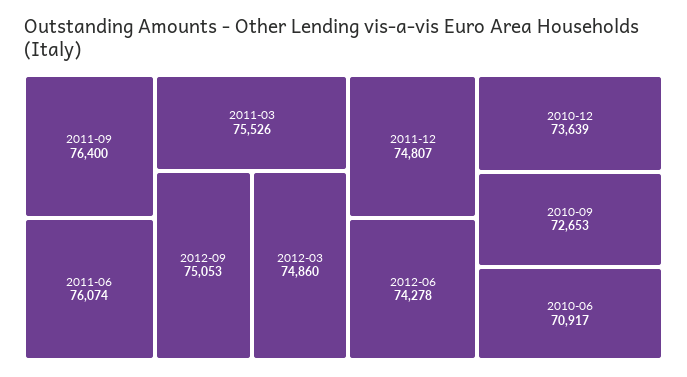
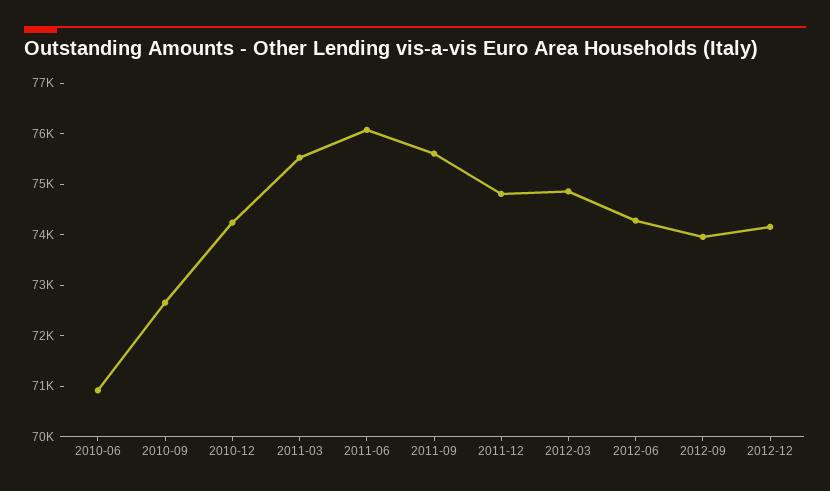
2011-09: 76400 -> 75600
2012-09: 75053 -> 74000
2010-12: 73639 -> 74200
2012-12: none -> 74200

